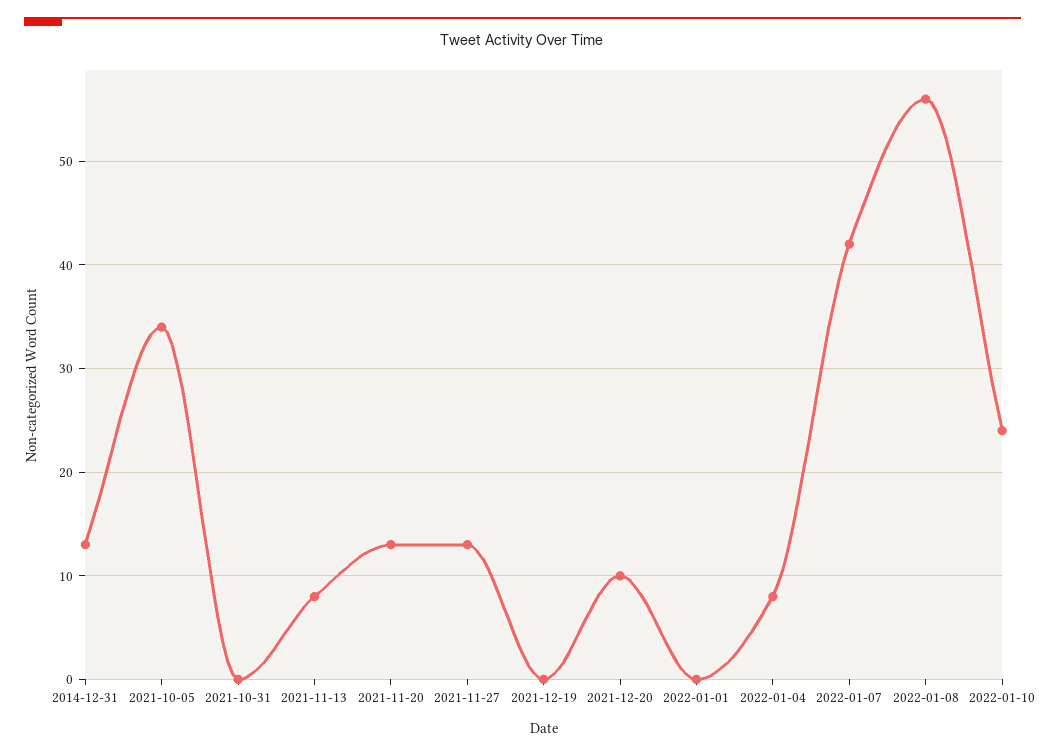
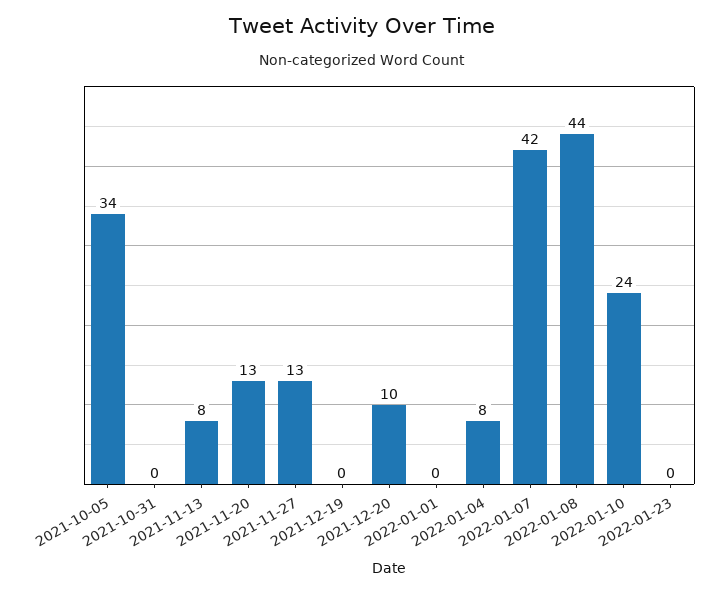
2014-12-31: 13 -> none
2022-01-08: 56 -> 44
2022-01-23: none -> 0

